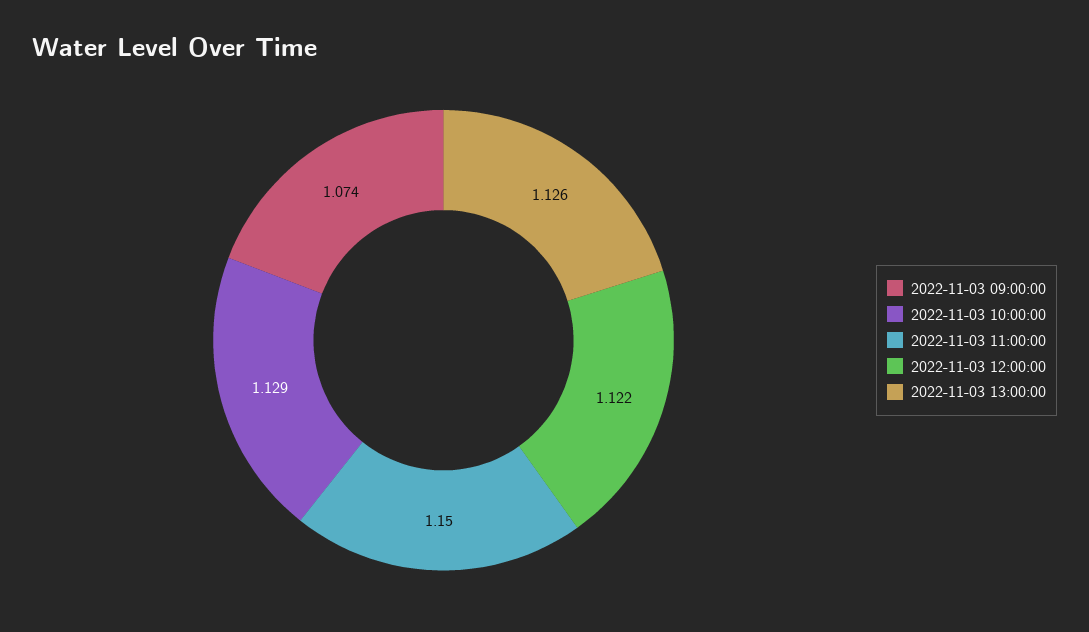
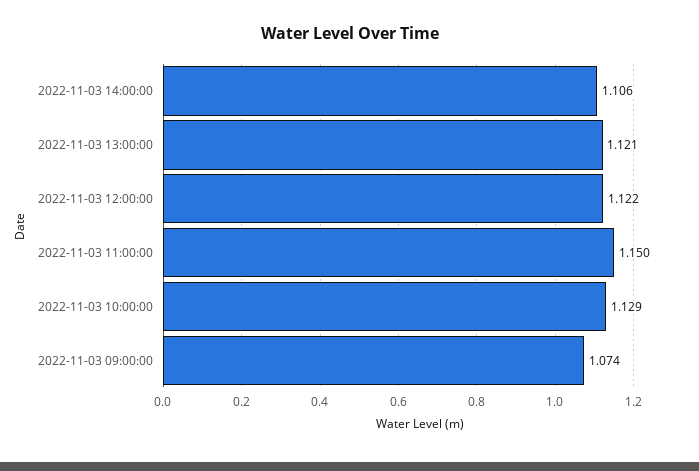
2022-11-03 13:00:00: 1.126 -> 1.121
2022-11-03 14:00:00: none -> 1.106

